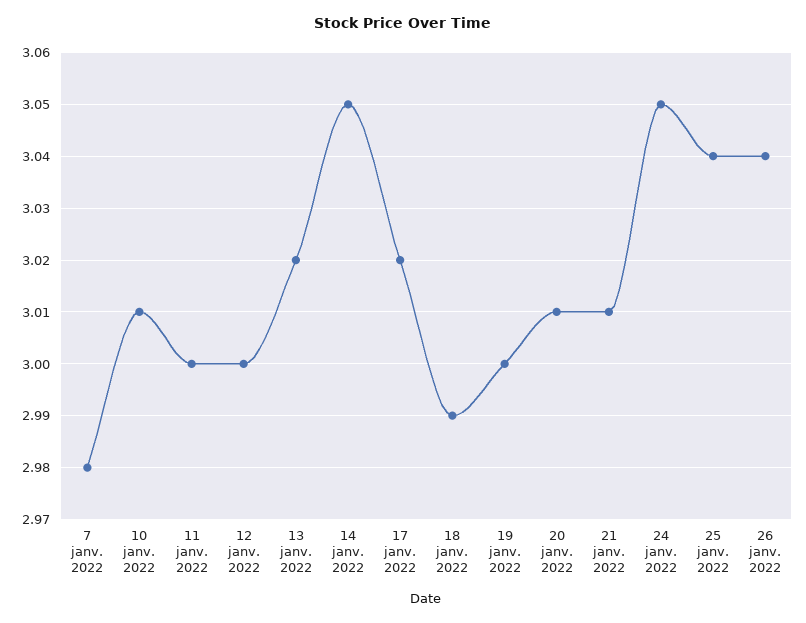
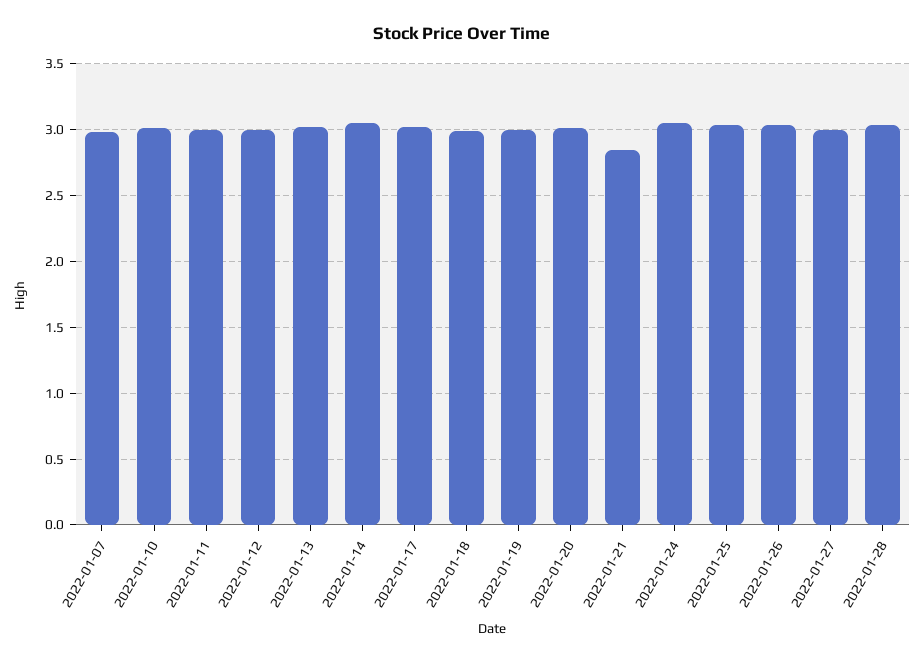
21 janv. 2022: 3.01 -> 2.85
2022-01-27: none -> 3
2022-01-28: none -> 3.05

